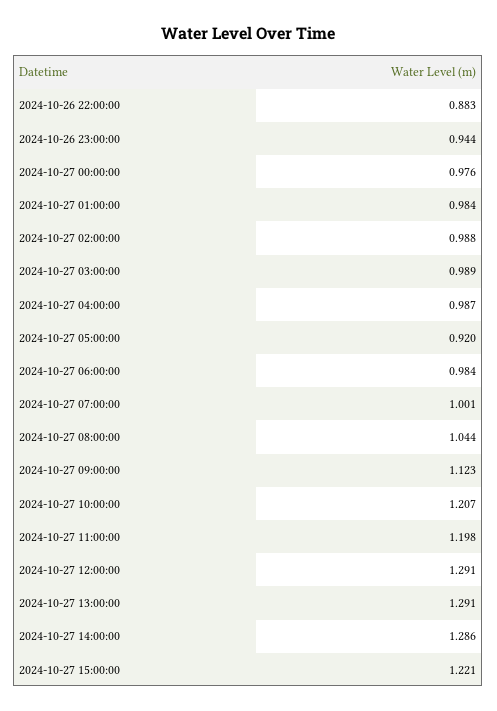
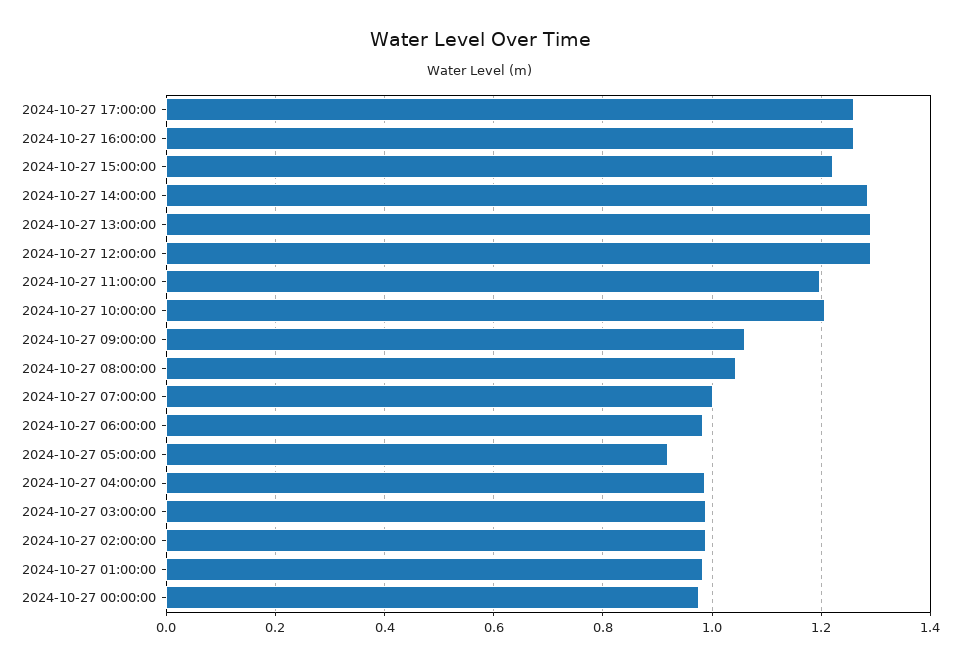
2024-10-26 22:00:00: 0.883 -> none
2024-10-26 23:00:00: 0.944 -> none
2024-10-27 09:00:00: 1.123 -> 1.06
2024-10-27 17:00:00: none -> 1.26
2024-10-27 16:00:00: none -> 1.26

